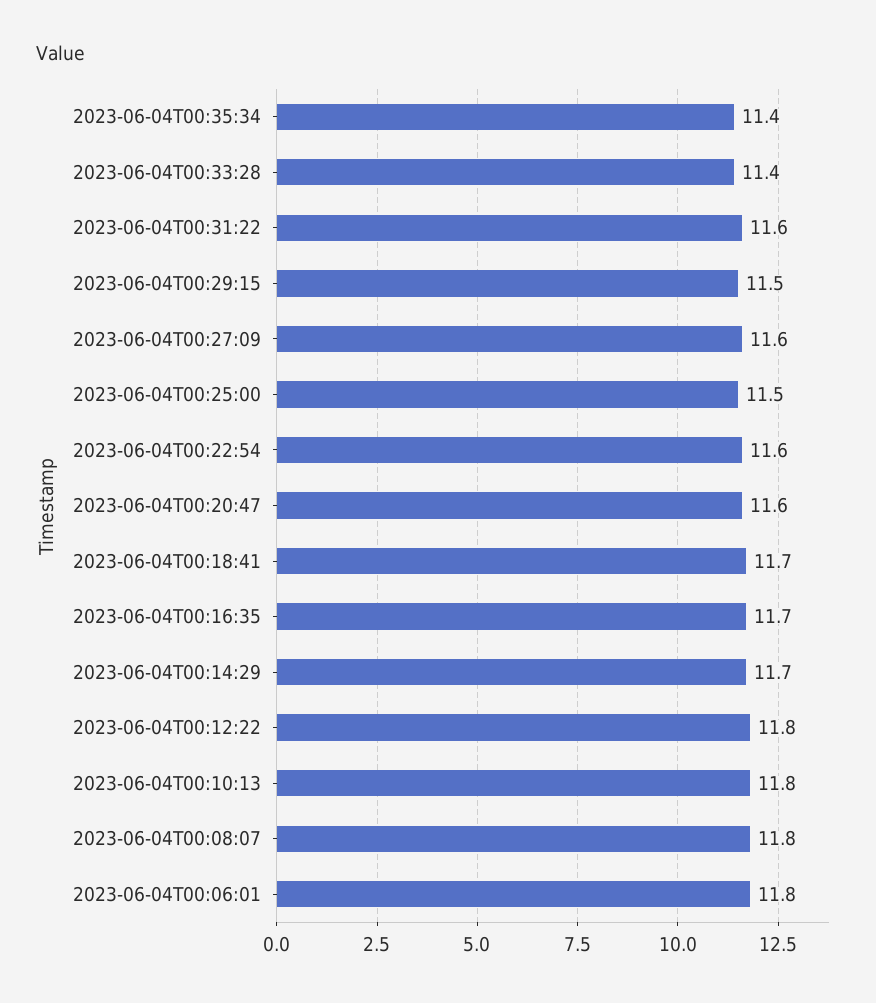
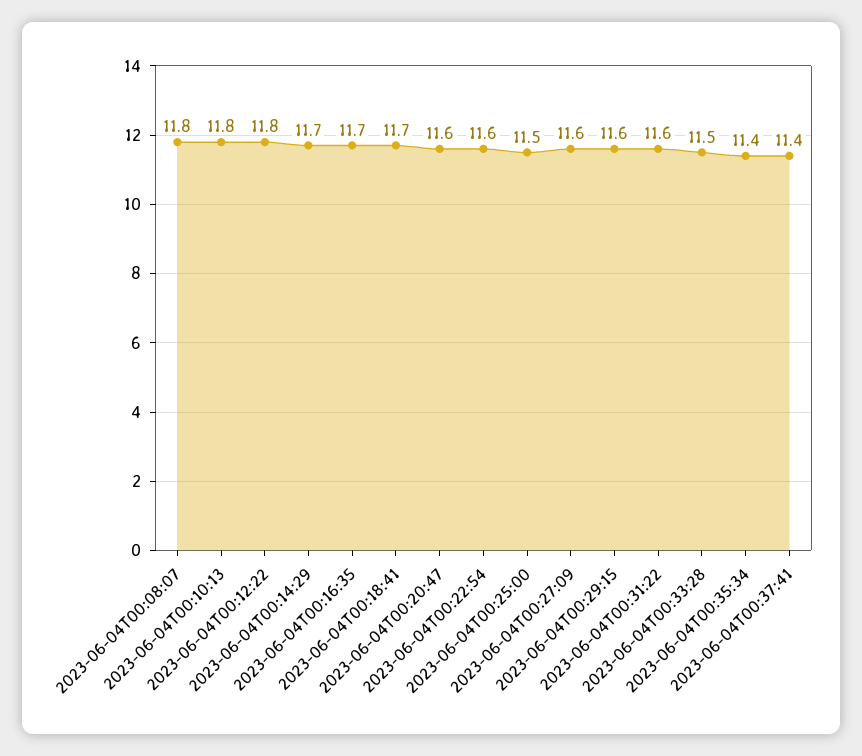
2023-06-04T00:33:28: 11.4 -> 11.5
2023-06-04T00:29:15: 11.5 -> 11.6
2023-06-04T00:06:01: 11.8 -> none
2023-06-04T00:37:41: none -> 11.4

